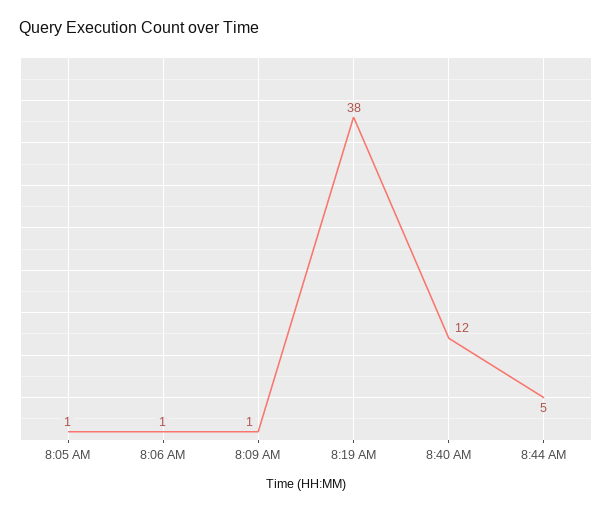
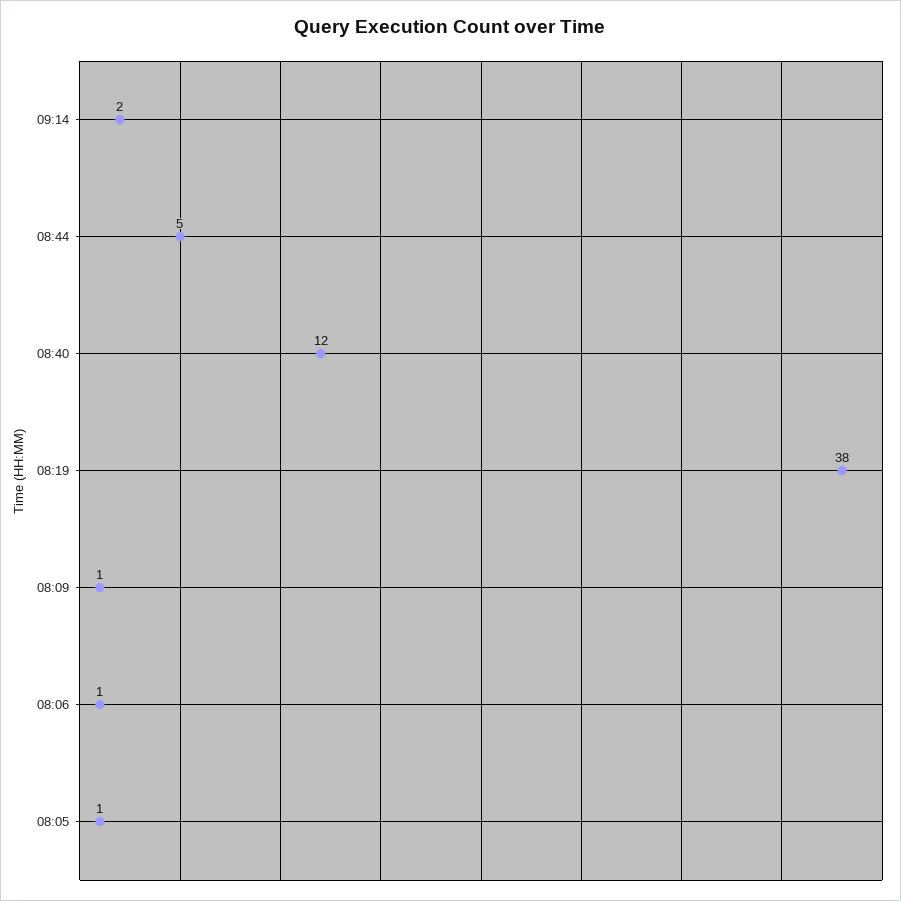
09:14: none -> 2

